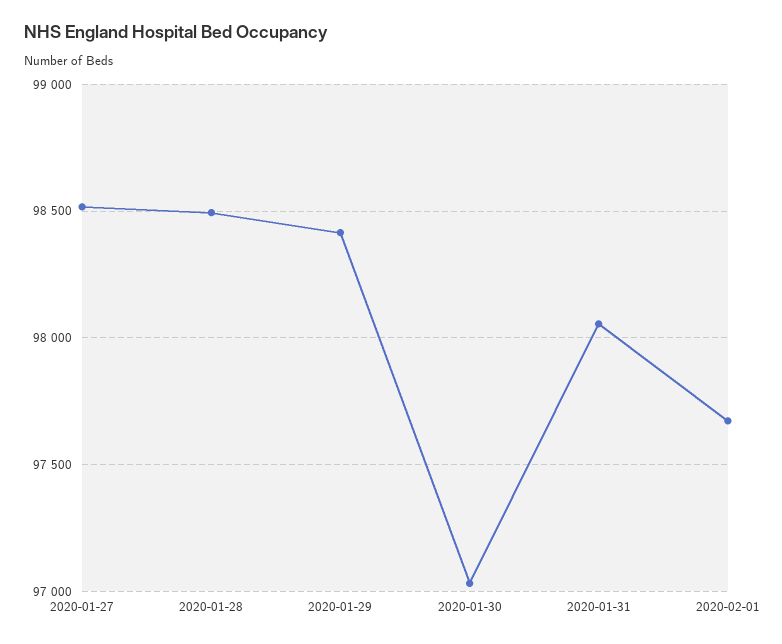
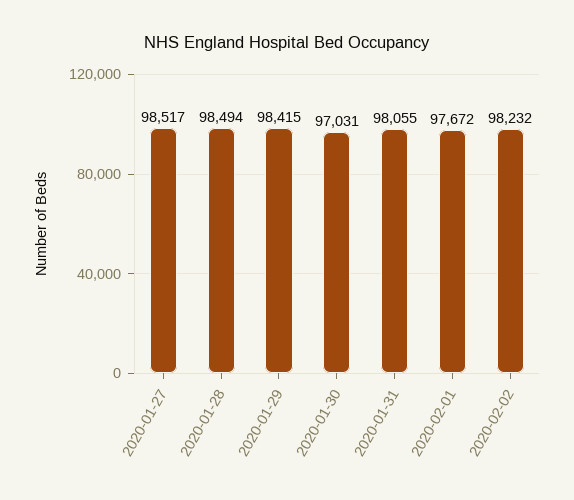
2020-02-02: none -> 98232

